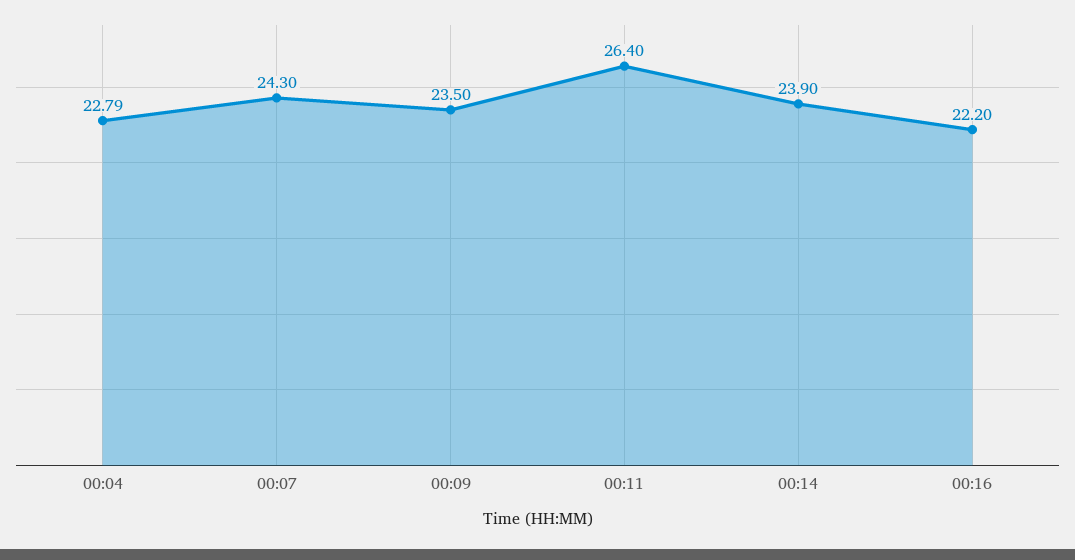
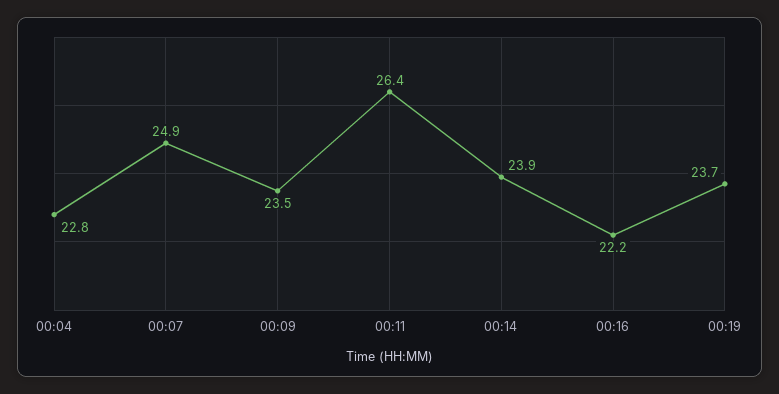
00:07: 24.3 -> 24.9
00:19: none -> 23.7

